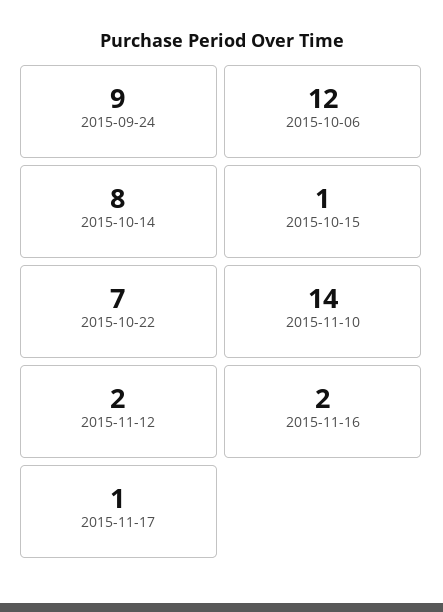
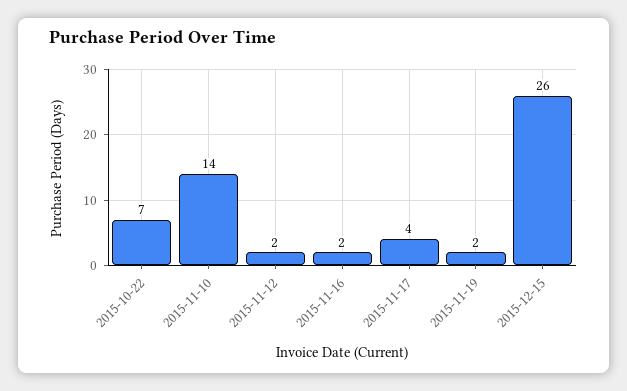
2015-09-24: 9 -> none
2015-10-06: 12 -> none
2015-10-14: 8 -> none
2015-10-15: 1 -> none
2015-11-17: 1 -> 4
2015-11-19: none -> 2
2015-12-15: none -> 26

